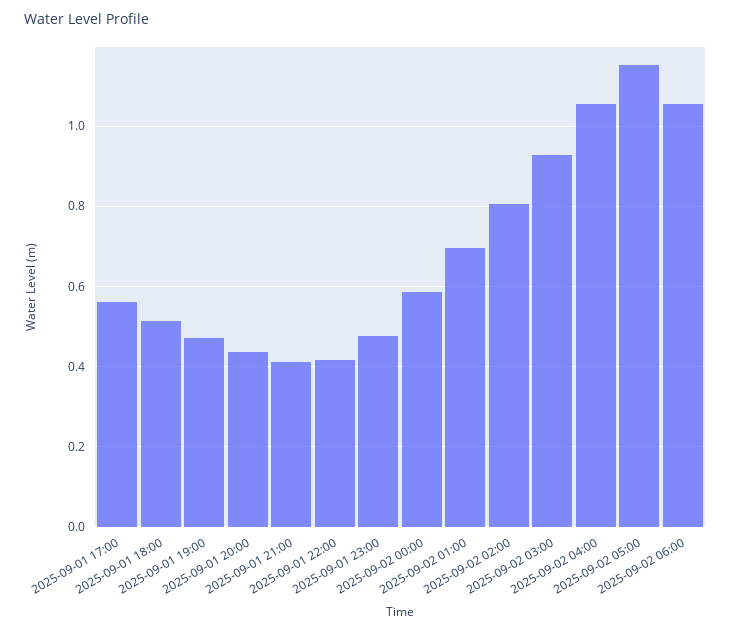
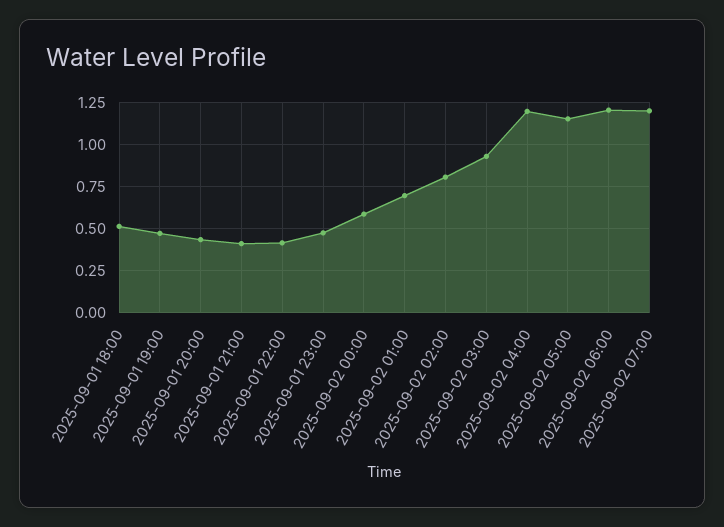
2025-09-01 17:00: 0.56 -> none
2025-09-02 04:00: 1.06 -> 1.2
2025-09-02 06:00: 1.06 -> 1.2
2025-09-02 07:00: none -> 1.2

